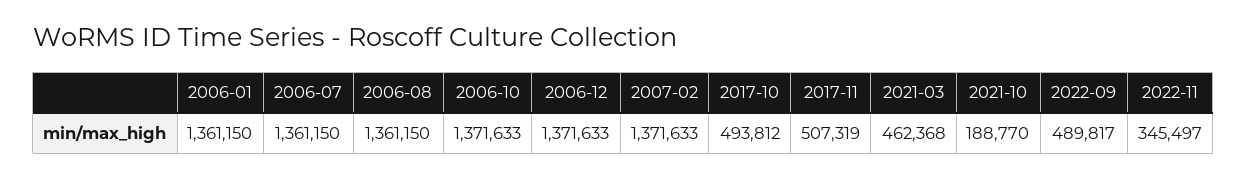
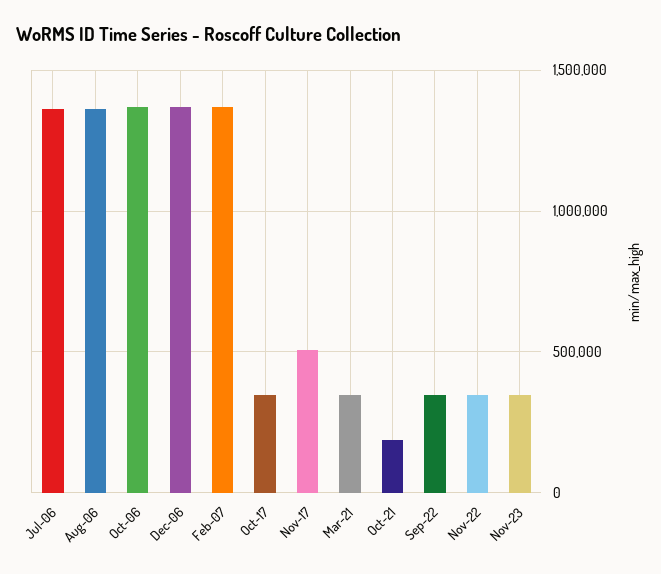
2006-01: 1361150 -> none
2017-10: 493812 -> 350000
2021-03: 462368 -> 350000
2022-09: 489817 -> 350000
Nov-23: none -> 350000

